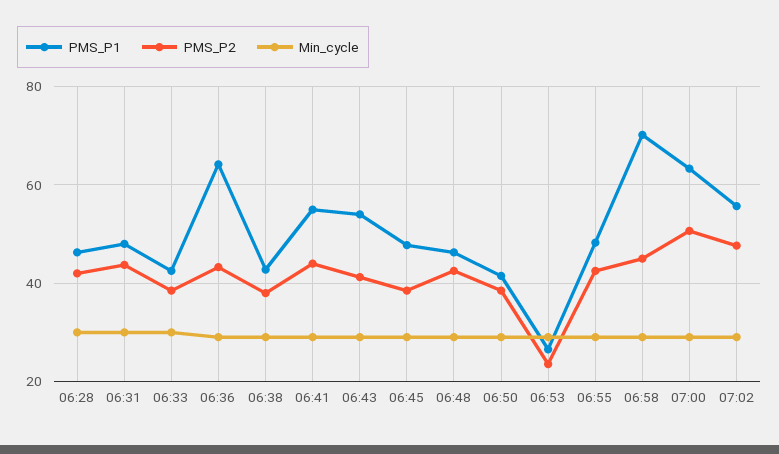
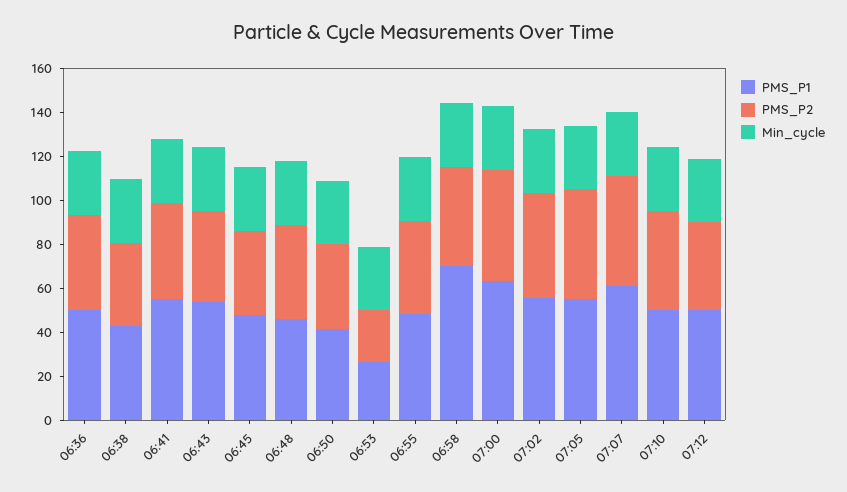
PMS_P1, 06:28: 46 -> none
PMS_P2, 06:28: 42 -> none
Min_cycle, 06:28: 30 -> none
PMS_P1, 06:31: 48 -> none
PMS_P2, 06:31: 44 -> none
Min_cycle, 06:31: 30 -> none
PMS_P1, 06:33: 42 -> none
PMS_P2, 06:33: 38 -> none
Min_cycle, 06:33: 30 -> none
PMS_P1, 06:36: 64 -> 50
PMS_P1, 07:05: none -> 55
PMS_P2, 07:05: none -> 50
Min_cycle, 07:05: none -> 30
PMS_P1, 07:07: none -> 60
PMS_P2, 07:07: none -> 50
Min_cycle, 07:07: none -> 30
PMS_P1, 07:10: none -> 50
PMS_P2, 07:10: none -> 45
Min_cycle, 07:10: none -> 30
PMS_P1, 07:12: none -> 50
PMS_P2, 07:12: none -> 40
Min_cycle, 07:12: none -> 30

